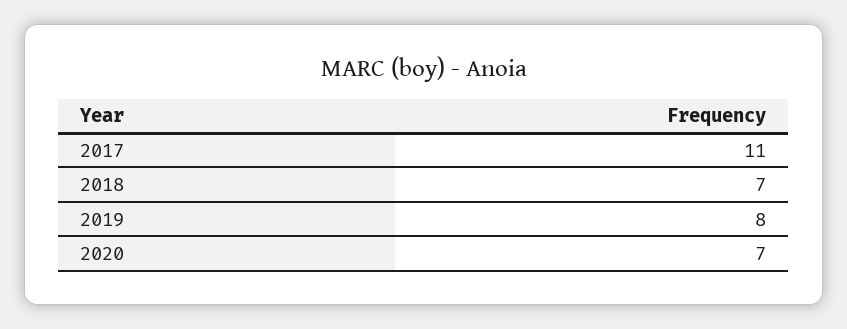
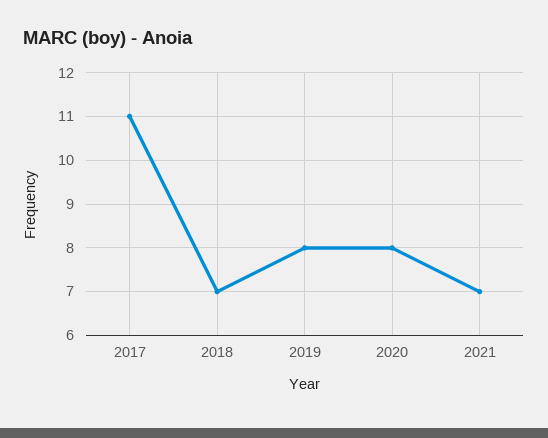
2020: 7 -> 8
2021: none -> 7

